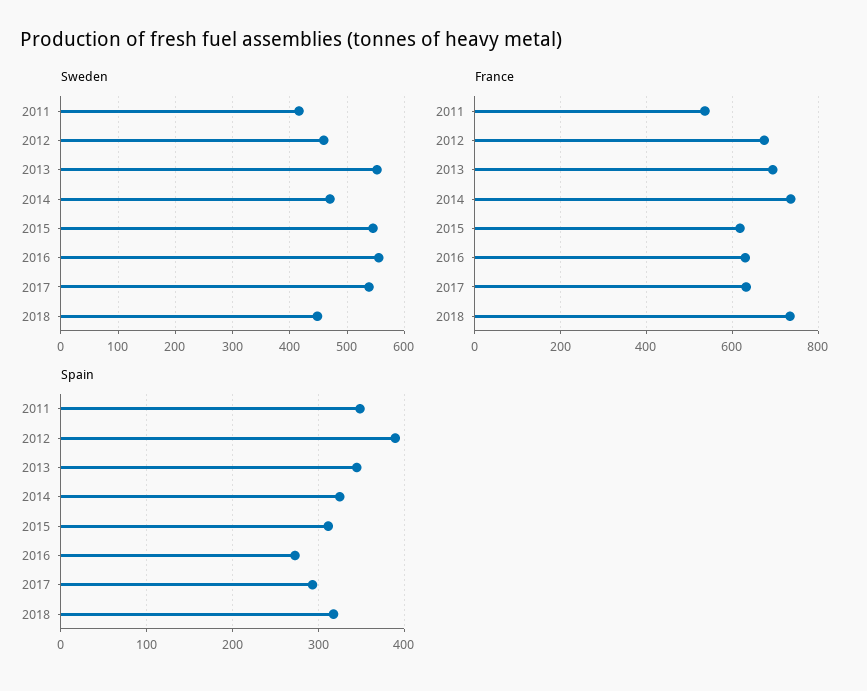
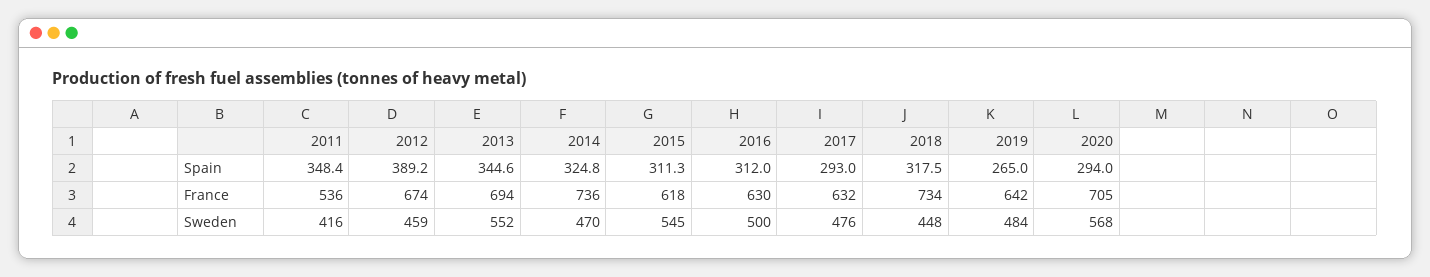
Sweden, 2016: 560 -> 500
Sweden, 2017: 540 -> 476
Spain, 2016: 270 -> 312
Spain, 2019: none -> 265
Spain, 2020: none -> 294
France, 2019: none -> 642
France, 2020: none -> 705
Sweden, 2019: none -> 484
Sweden, 2020: none -> 568

